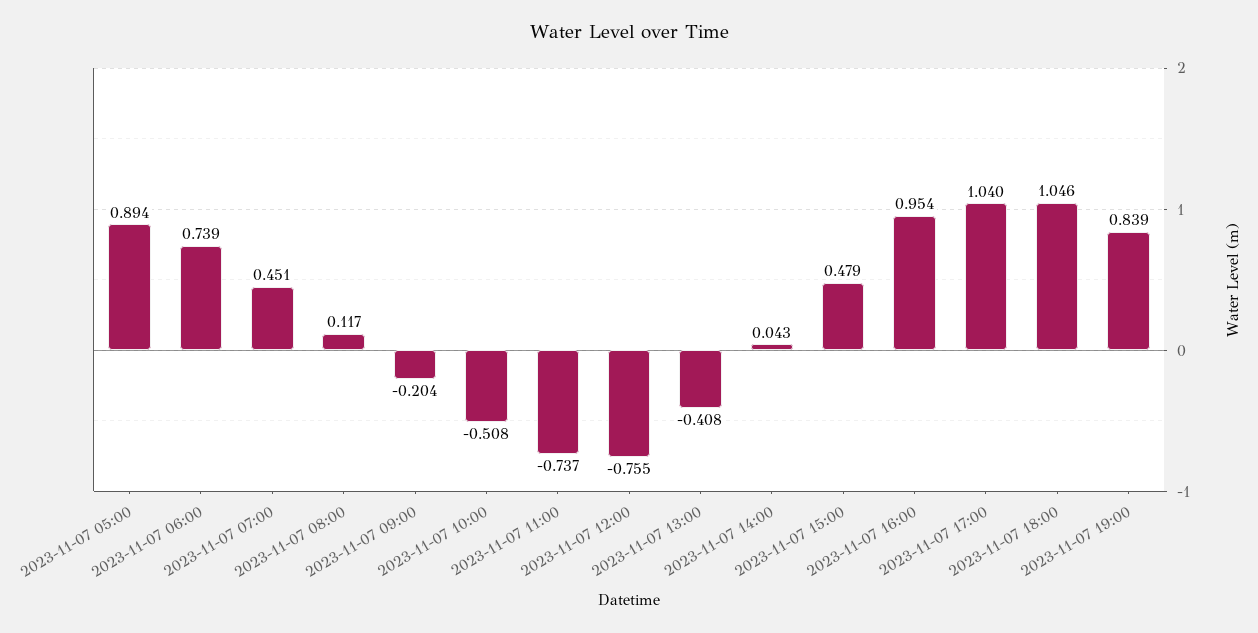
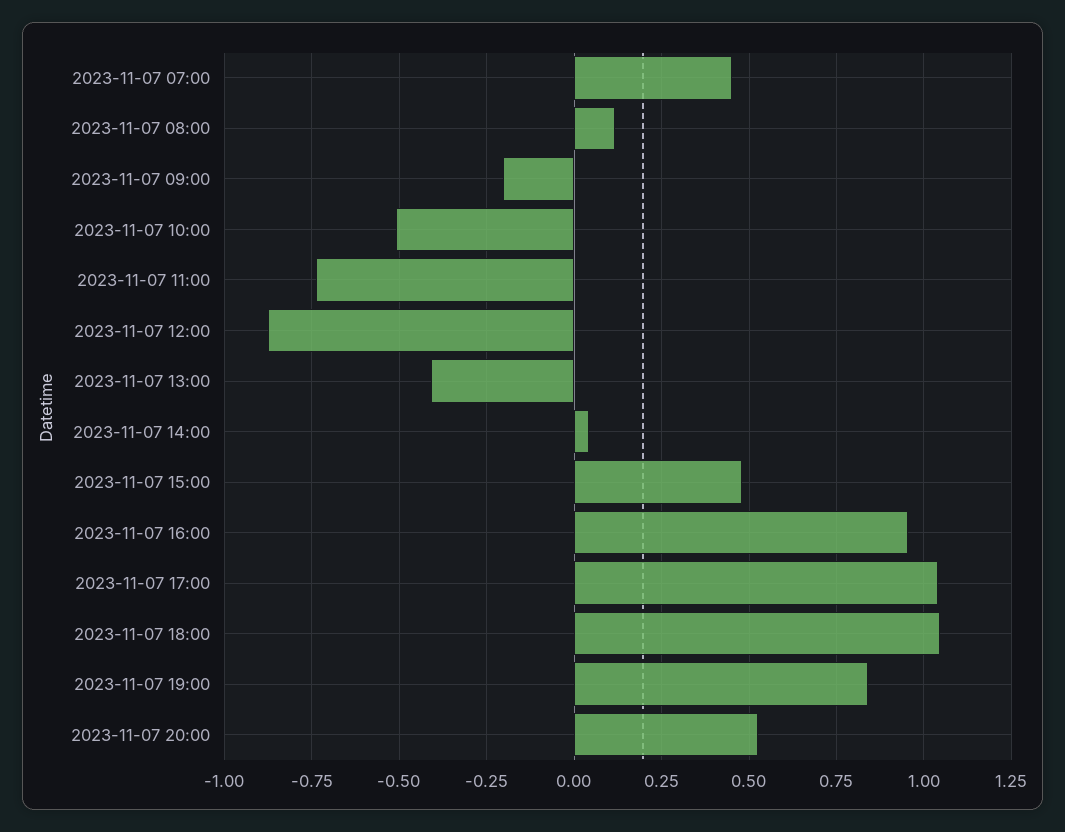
2023-11-07 05:00: 0.894 -> none
2023-11-07 06:00: 0.739 -> none
2023-11-07 12:00: -0.755 -> -0.875
2023-11-07 20:00: none -> 0.525

